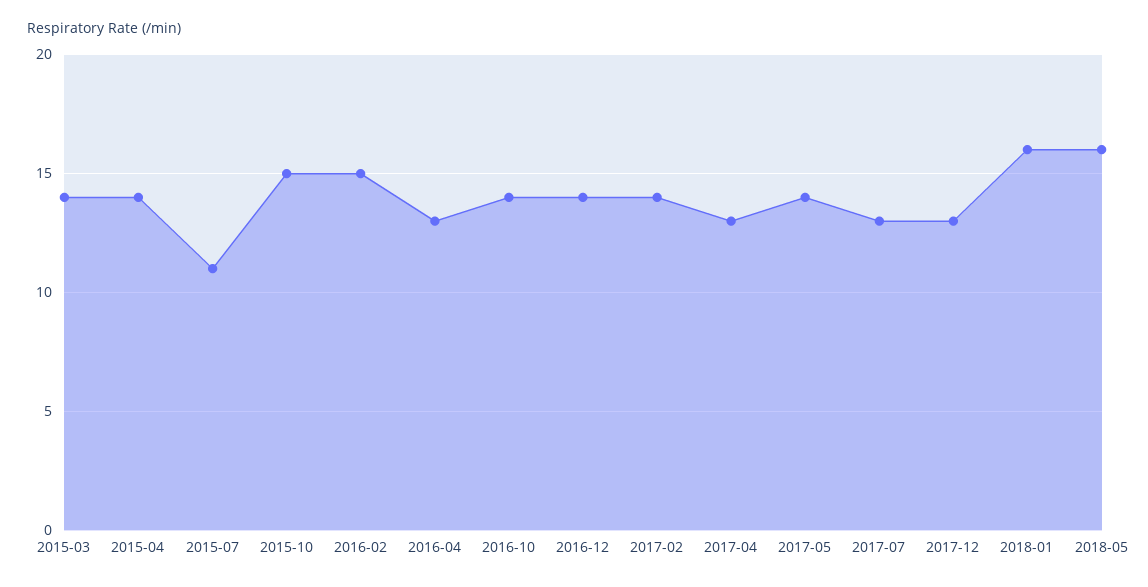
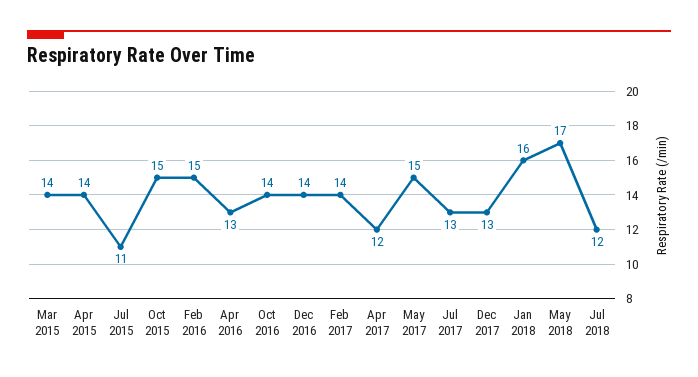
2017-04: 13 -> 12
2017-05: 14 -> 15
2018-05: 16 -> 17
Jul 2018: none -> 12

